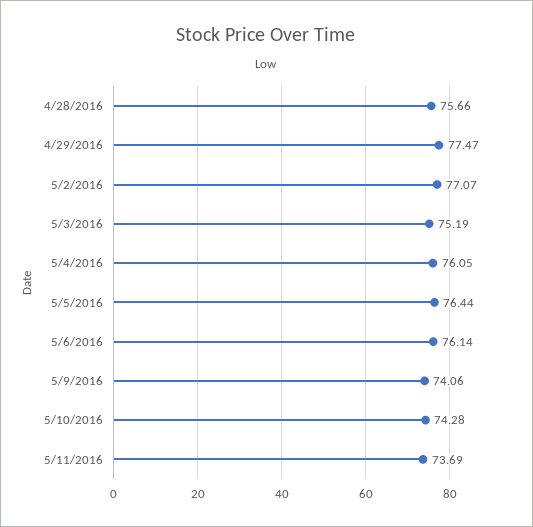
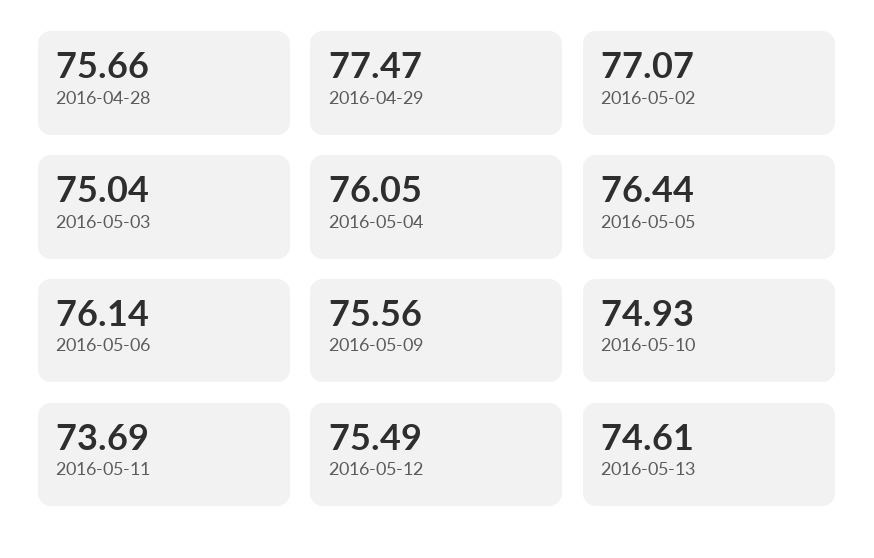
5/3/2016: 75.19 -> 75.04
5/9/2016: 74.06 -> 75.56
5/10/2016: 74.28 -> 74.93
2016-05-12: none -> 75.49
2016-05-13: none -> 74.61

